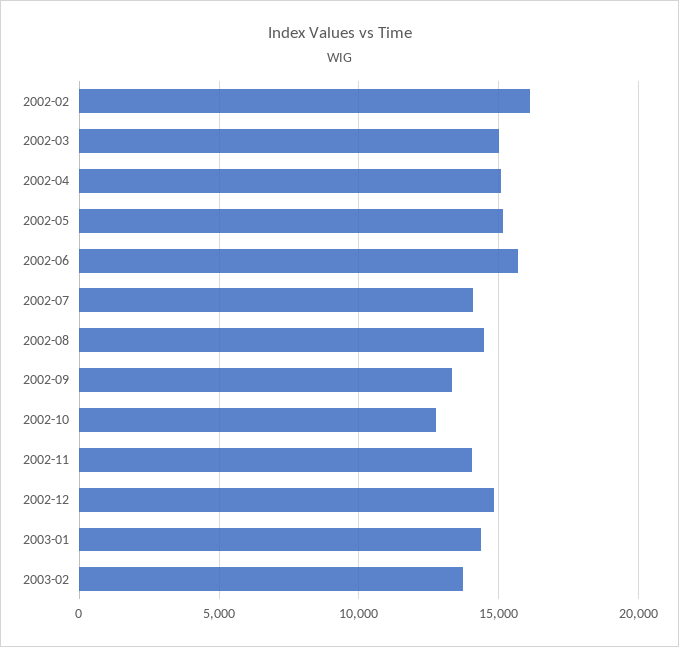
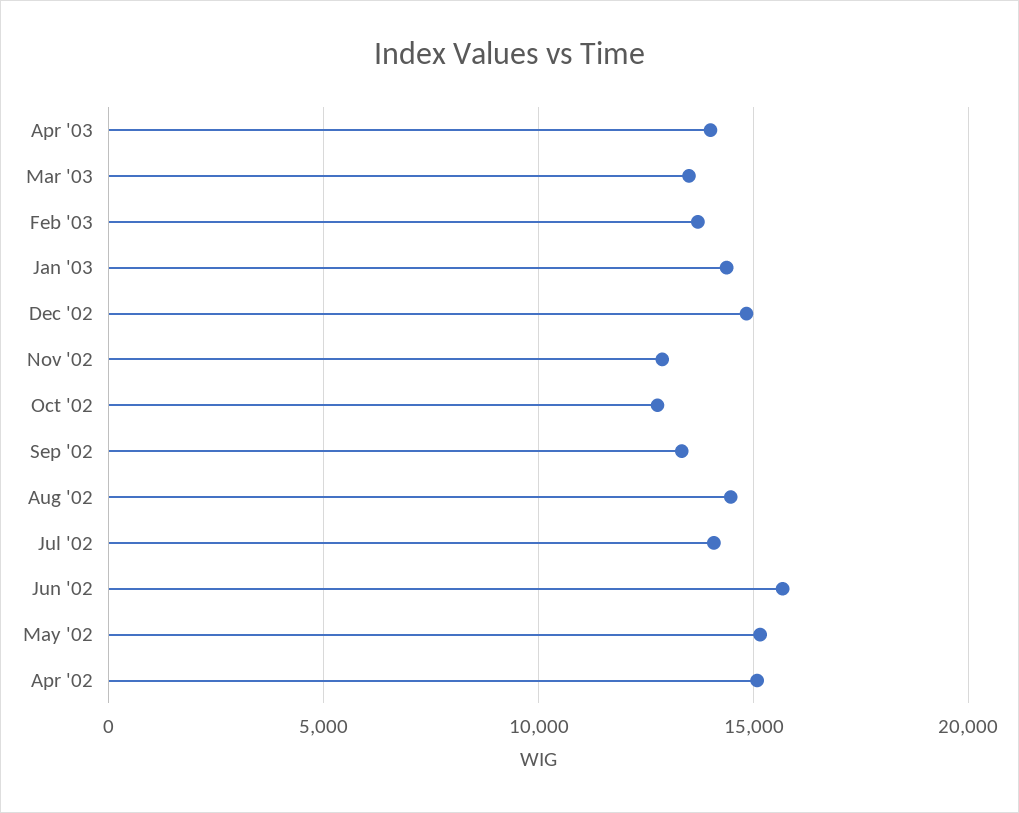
2002-02: 16000 -> none
2002-03: 15000 -> none
2002-11: 14000 -> 13000
Apr '03: none -> 14000
Mar '03: none -> 13500

